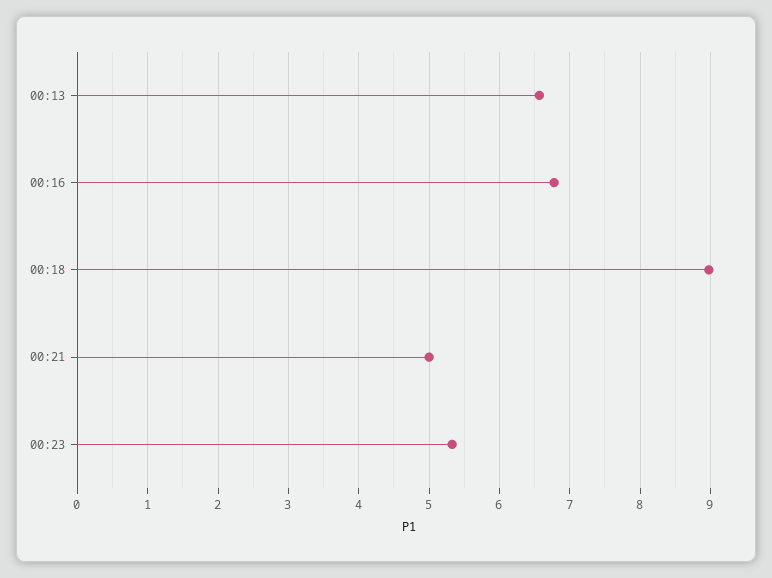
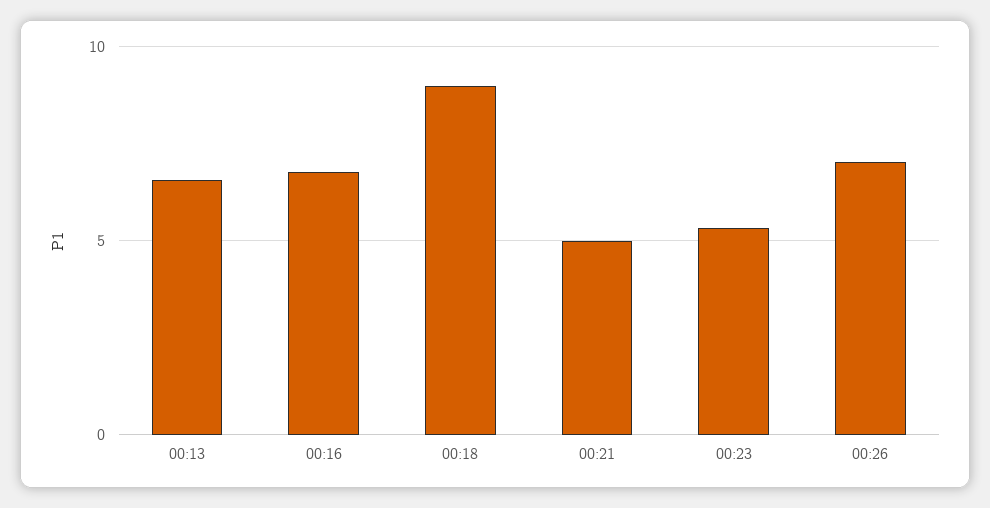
00:26: none -> 7

